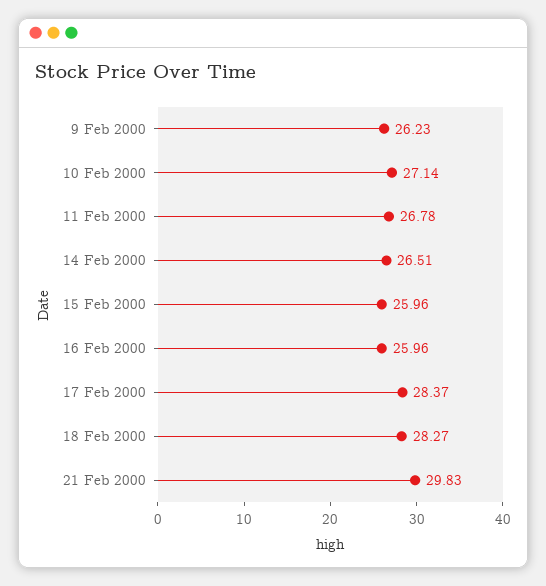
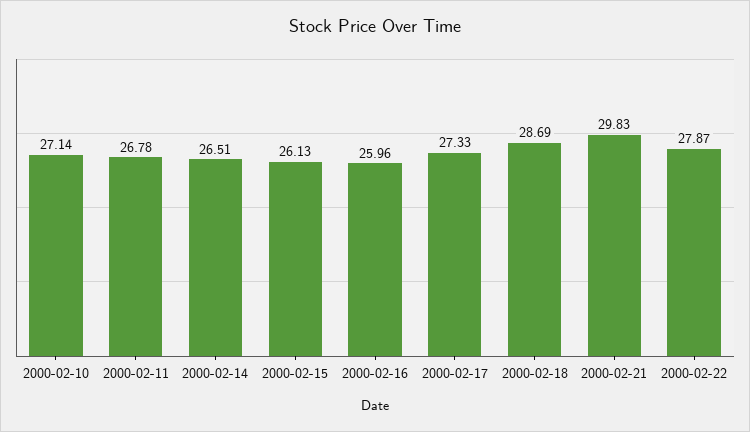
9 Feb 2000: 26.23 -> none
15 Feb 2000: 25.96 -> 26.13
17 Feb 2000: 28.37 -> 27.33
18 Feb 2000: 28.27 -> 28.69
2000-02-22: none -> 27.87

